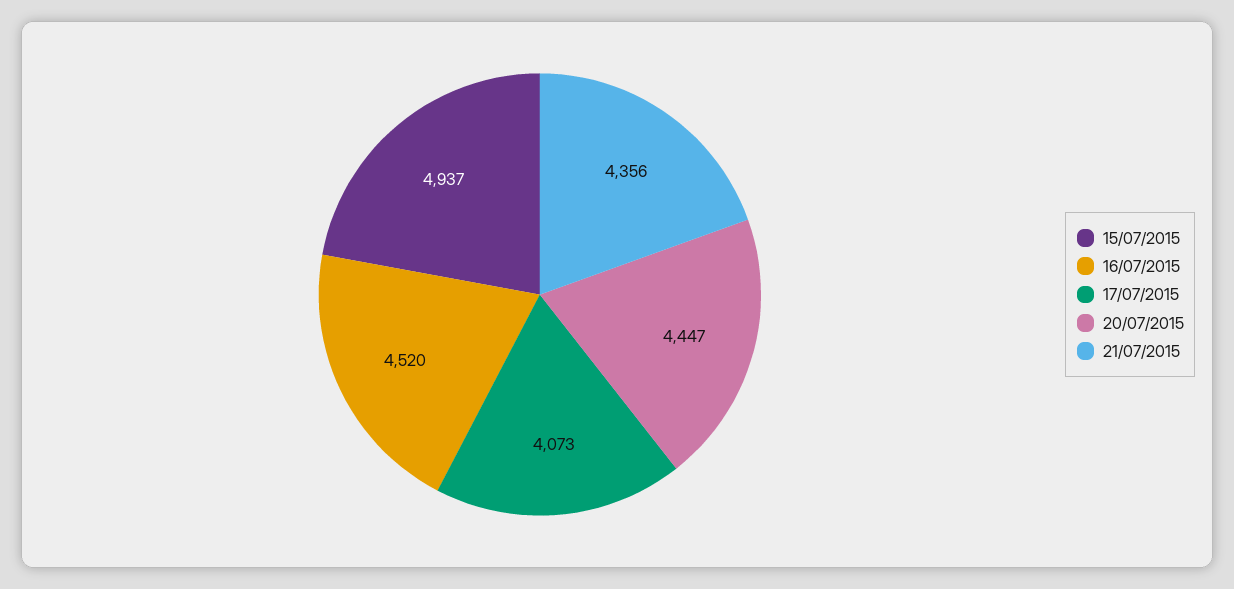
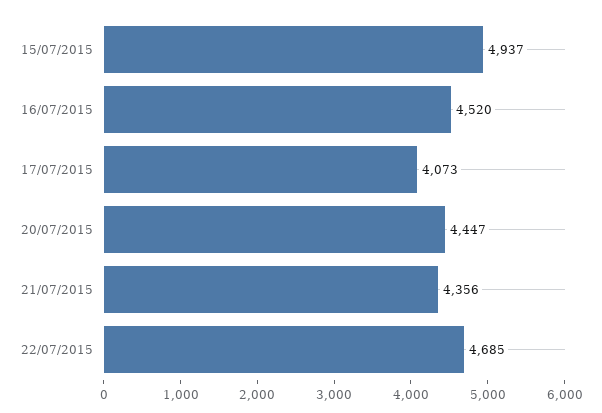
22/07/2015: none -> 4685

